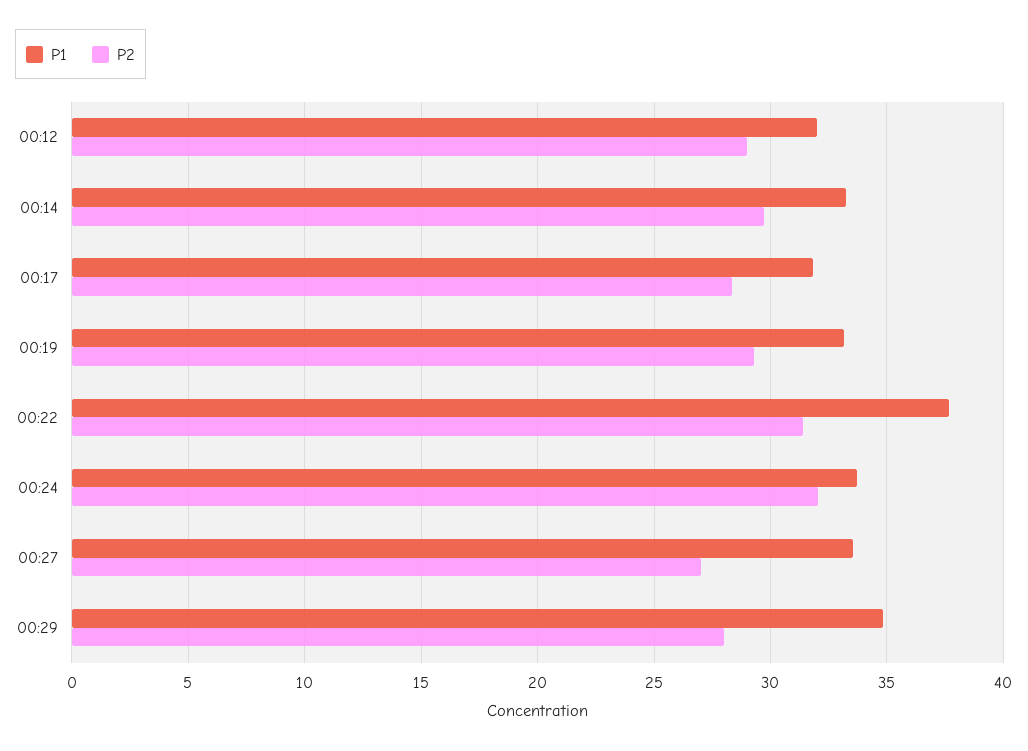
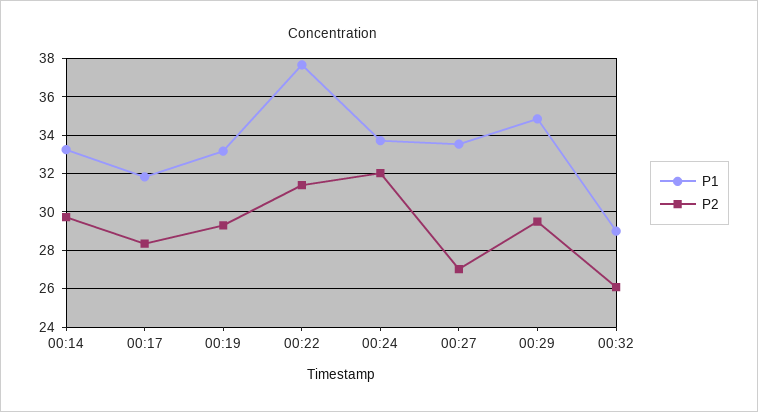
P1, 00:12: 32 -> none
P2, 00:12: 29 -> none
P2, 00:29: 28 -> 29.5
P1, 00:32: none -> 29
P2, 00:32: none -> 26

